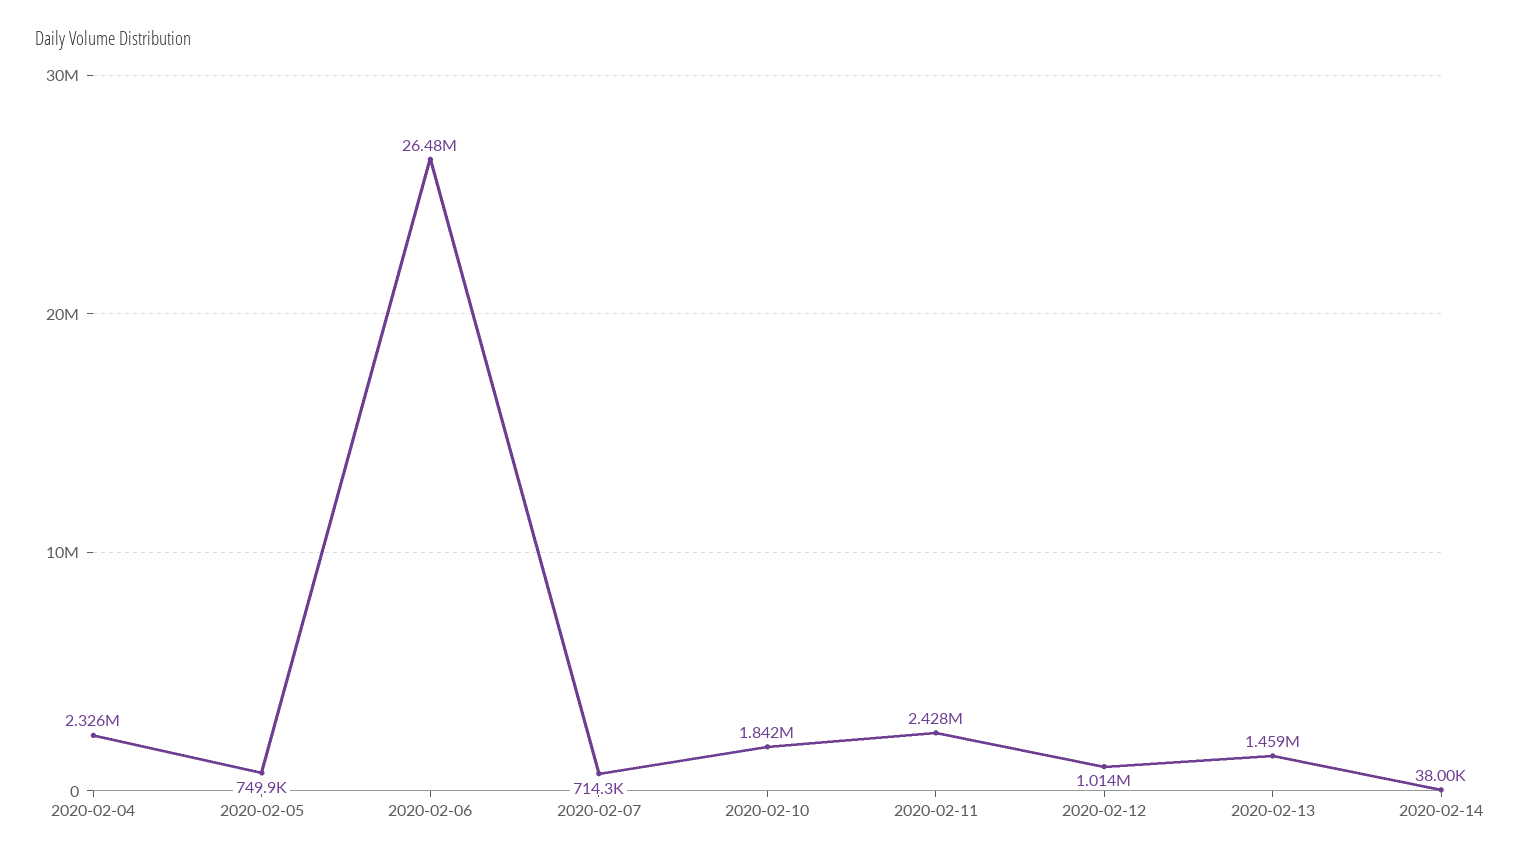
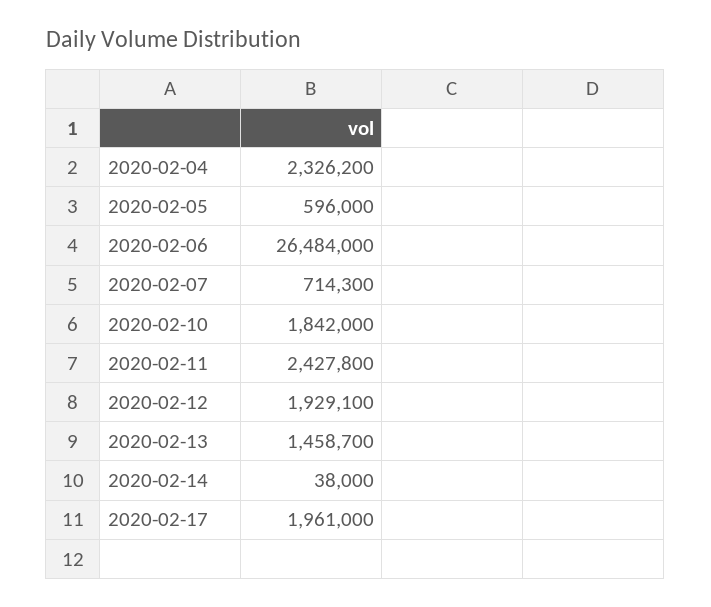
2020-02-05: 749900 -> 596000
2020-02-12: 1014000 -> 1929100
2020-02-17: none -> 1961000

